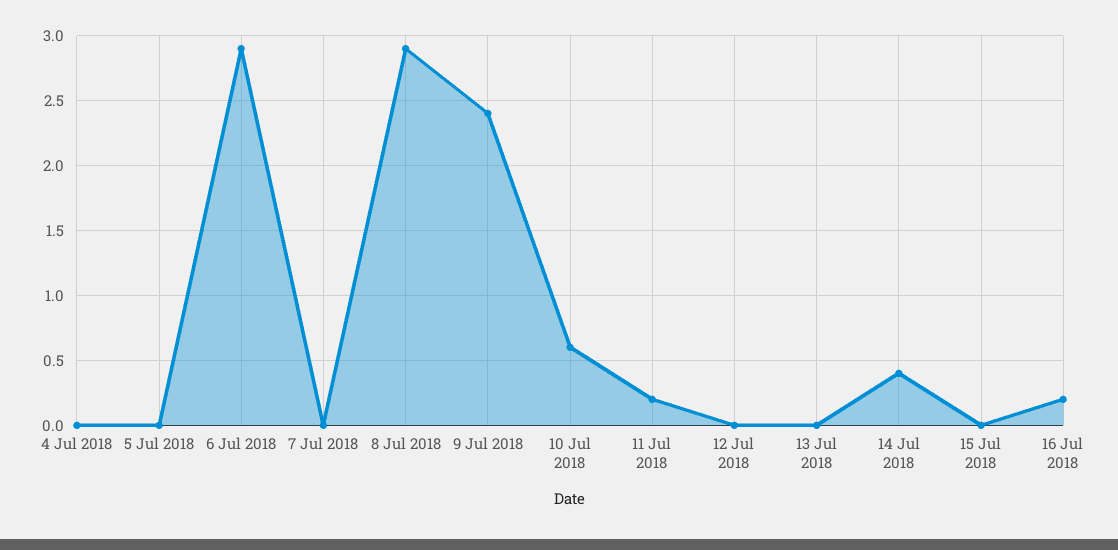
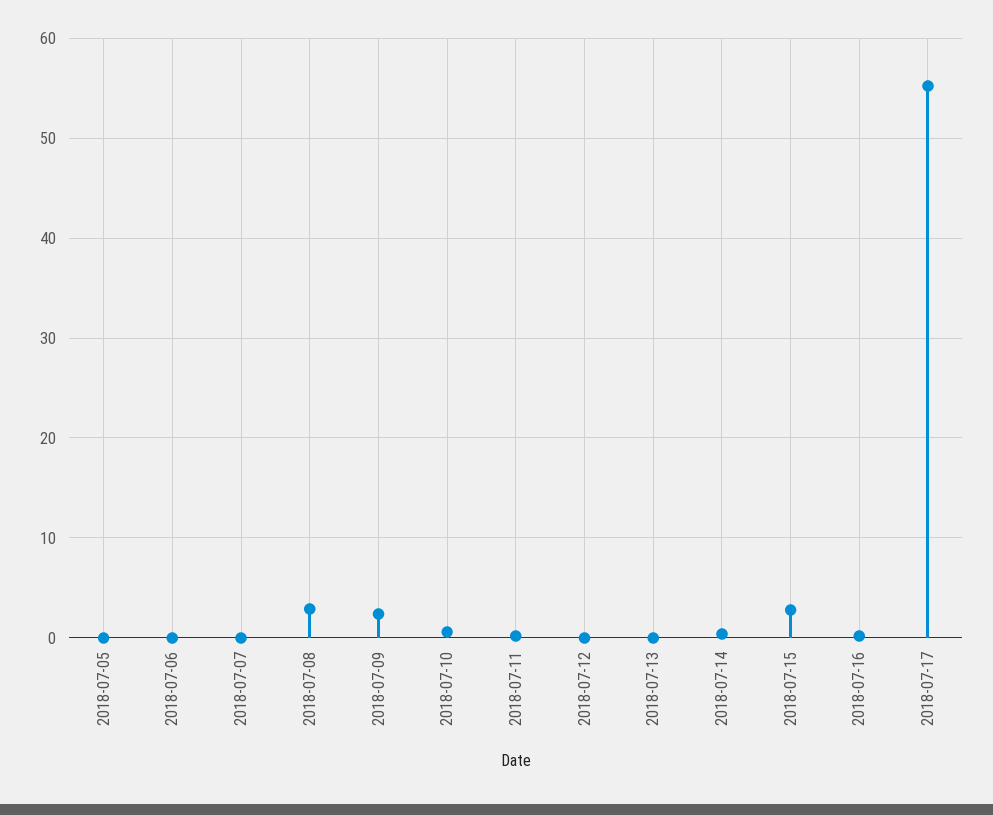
4 Jul 2018: 0 -> none
6 Jul 2018: 2.9 -> 0
15 Jul 2018: 0 -> 3
2018-07-17: none -> 55

